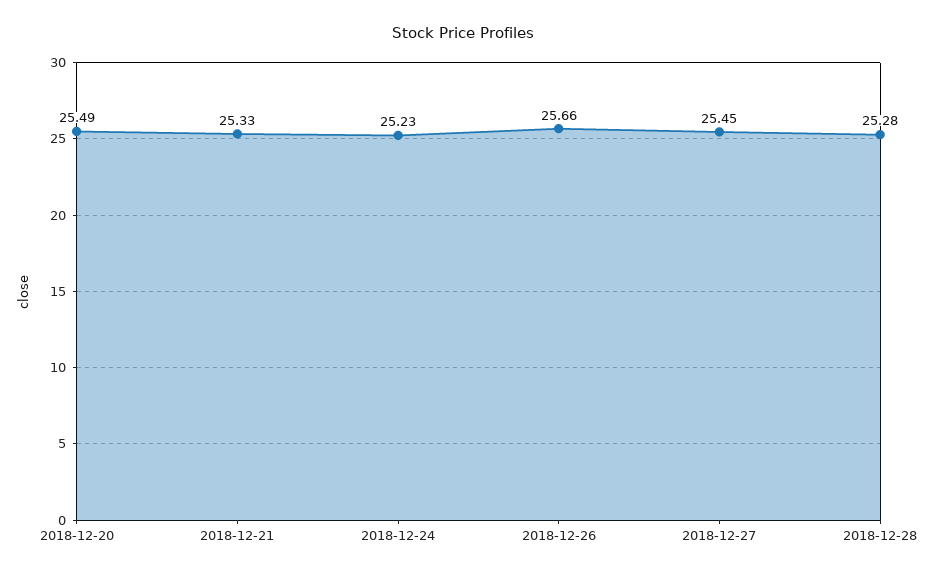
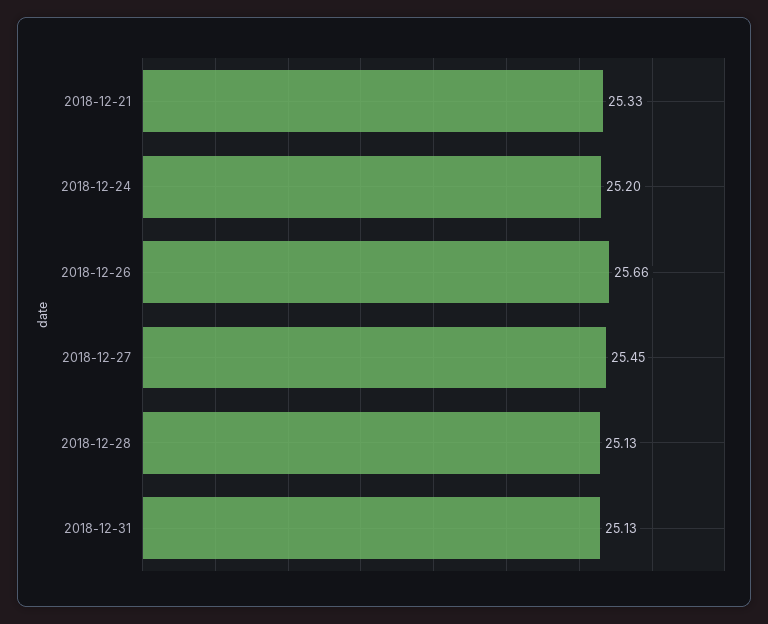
2018-12-20: 25.49 -> none
2018-12-24: 25.23 -> 25.2
2018-12-28: 25.28 -> 25.13
2018-12-31: none -> 25.13

